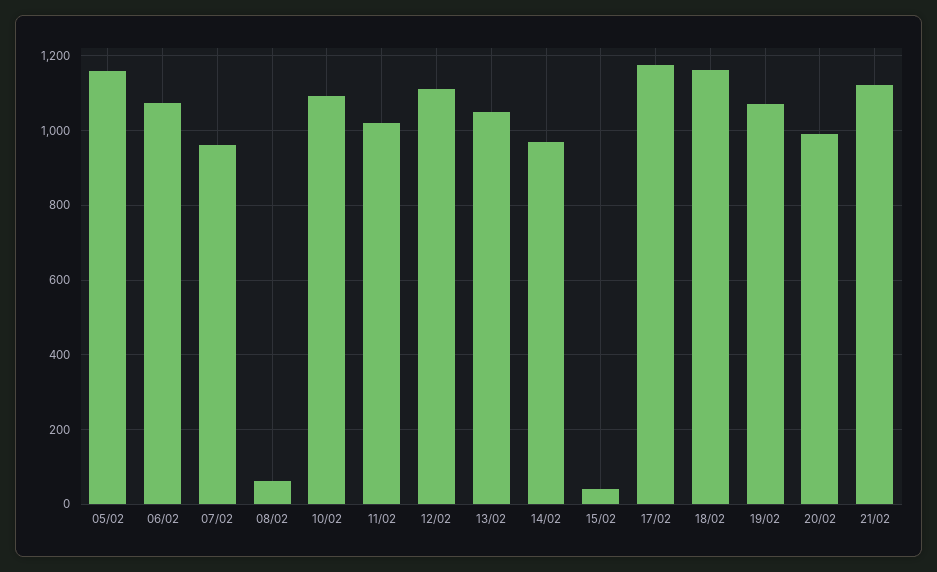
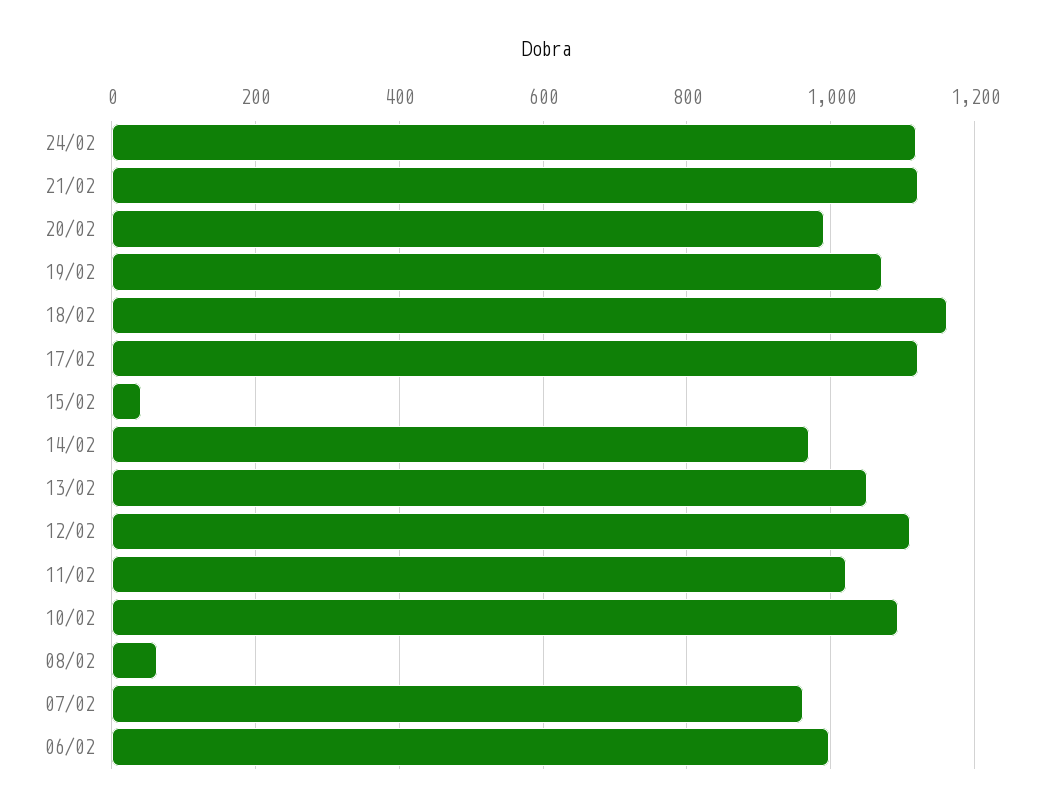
05/02: 1160 -> none
06/02: 1080 -> 1000
17/02: 1180 -> 1120
24/02: none -> 1120

